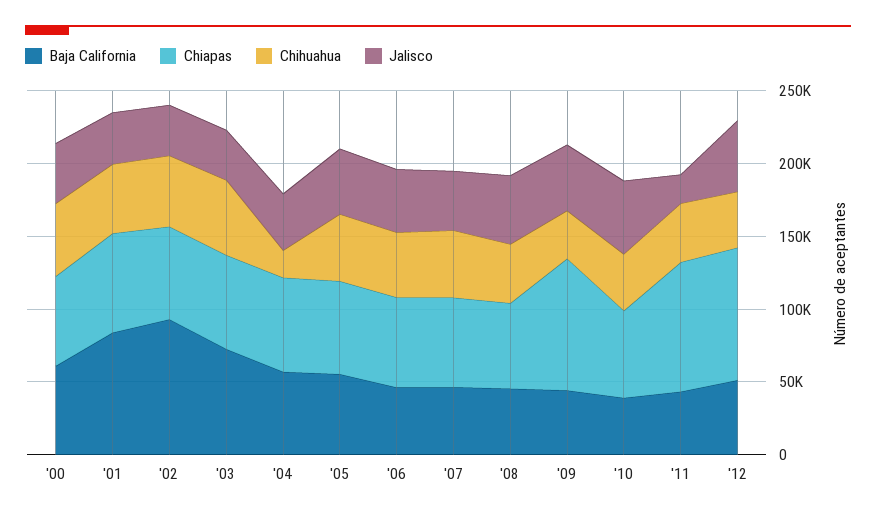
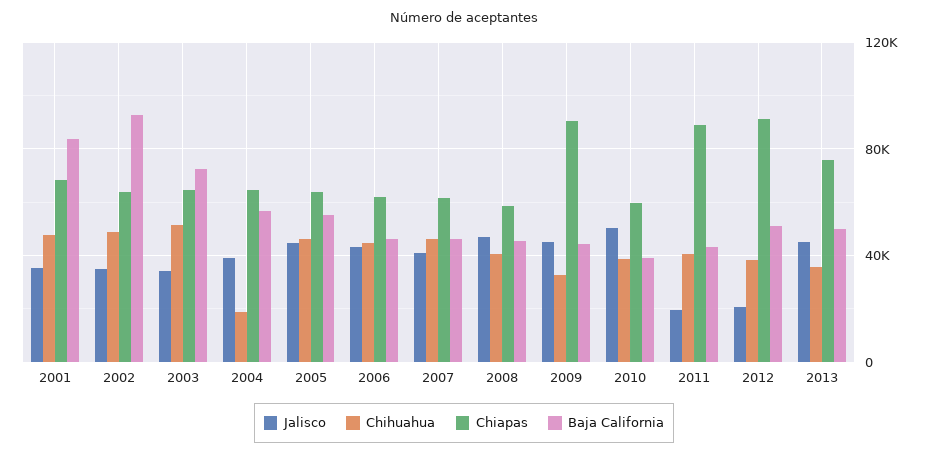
Baja California, '00: 60000 -> none
Chiapas, '00: 60000 -> none
Chihuahua, '00: 50000 -> none
Jalisco, '00: 40000 -> none
Jalisco, '12: 50000 -> 20000
Jalisco, 2013: none -> 45000
Chihuahua, 2013: none -> 35000
Chiapas, 2013: none -> 75000
Baja California, 2013: none -> 50000

